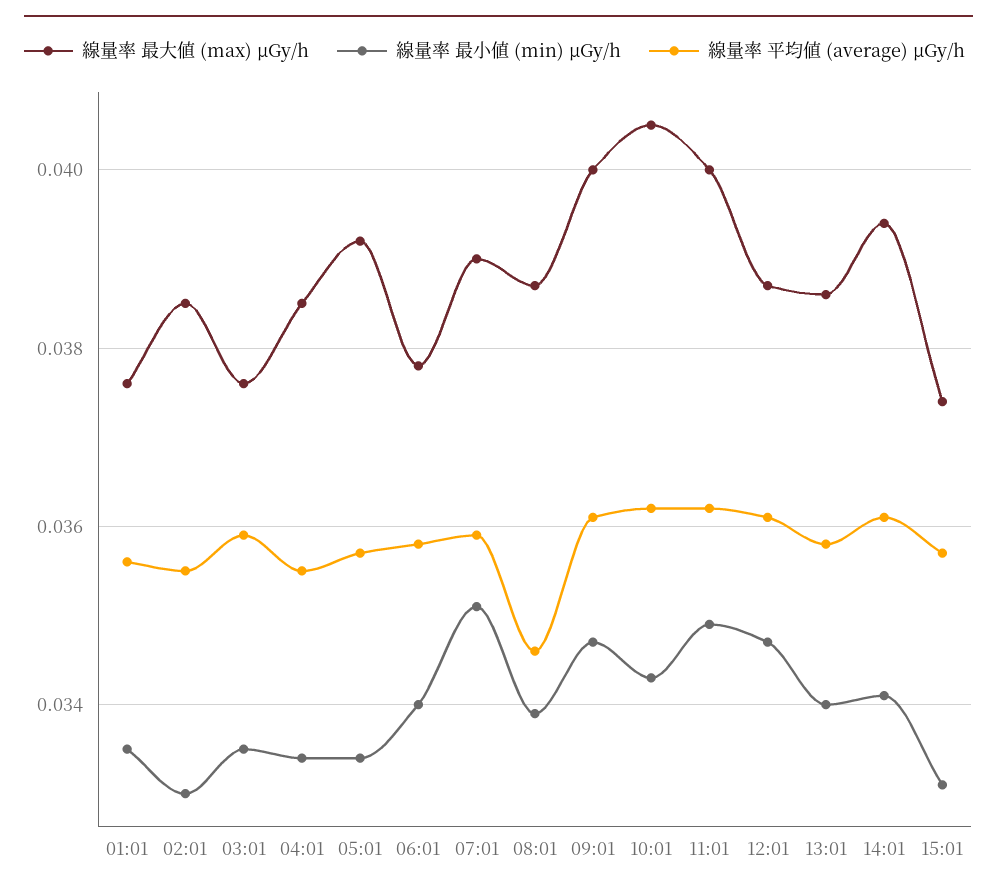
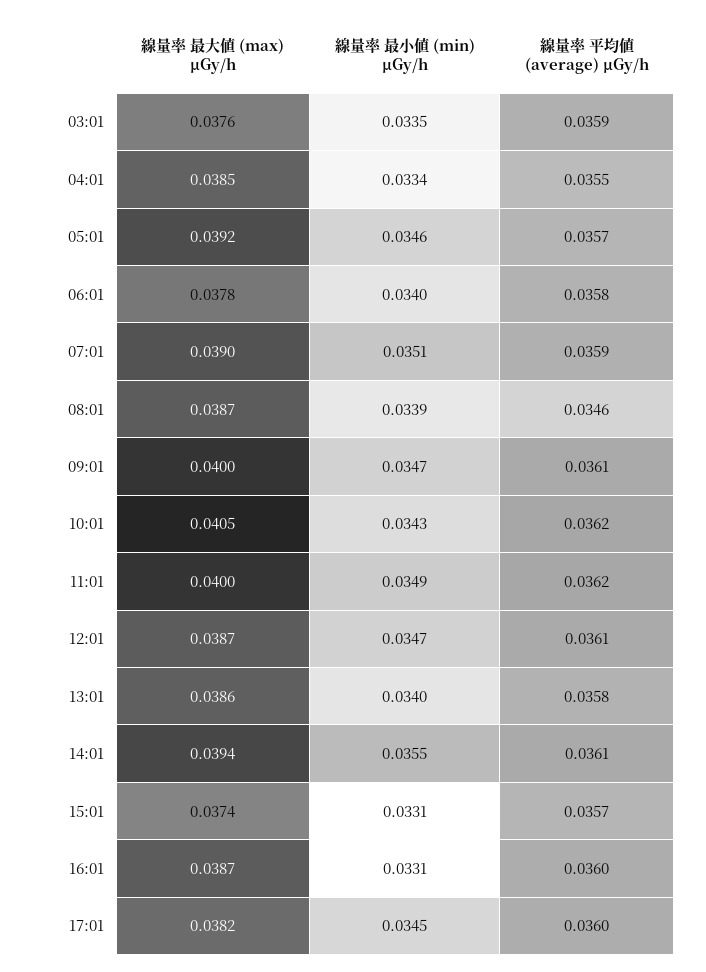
線量率 最大値 (max) μGy/h, 01:01: 0.0375 -> none
線量率 最小値 (min) μGy/h, 01:01: 0.0335 -> none
線量率 平均値 (average) μGy/h, 01:01: 0.0355 -> none
線量率 最大値 (max) μGy/h, 02:01: 0.0385 -> none
線量率 最小値 (min) μGy/h, 02:01: 0.033 -> none
線量率 平均値 (average) μGy/h, 02:01: 0.0355 -> none
線量率 最小値 (min) μGy/h, 05:01: 0.0335 -> 0.0346
線量率 最小値 (min) μGy/h, 14:01: 0.034 -> 0.0355
線量率 最大値 (max) μGy/h, 16:01: none -> 0.0387
線量率 最小値 (min) μGy/h, 16:01: none -> 0.0331
線量率 平均値 (average) μGy/h, 16:01: none -> 0.036
線量率 最大値 (max) μGy/h, 17:01: none -> 0.0382
線量率 最小値 (min) μGy/h, 17:01: none -> 0.0345
線量率 平均値 (average) μGy/h, 17:01: none -> 0.036

